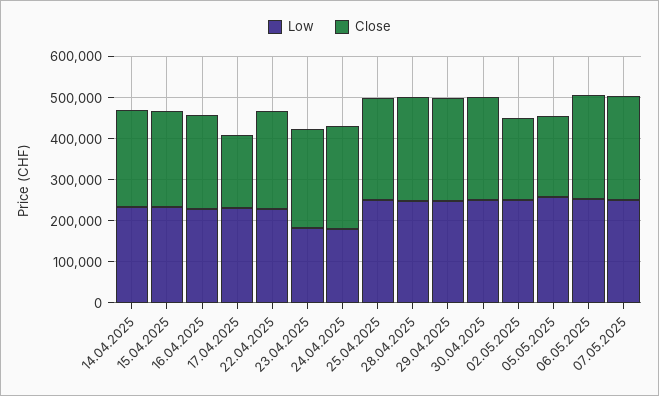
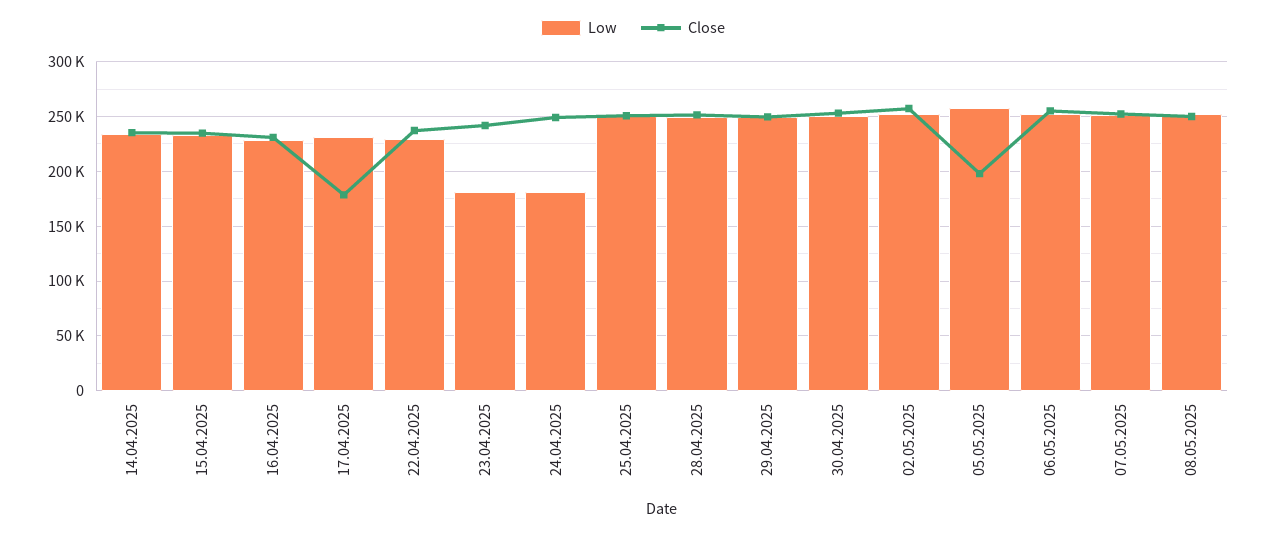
Close, 02.05.2025: 200000 -> 260000
Low, 08.05.2025: none -> 250000
Close, 08.05.2025: none -> 250000

